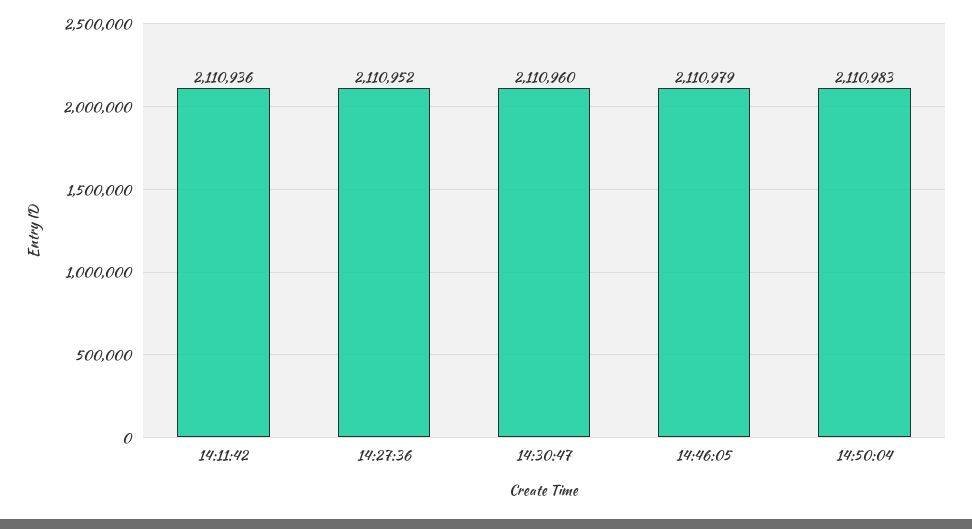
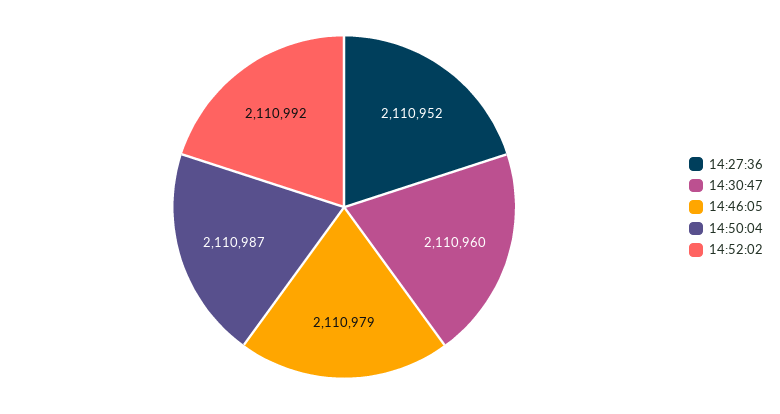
14:11:42: 2110936 -> none
14:50:04: 2110983 -> 2110987
14:52:02: none -> 2110992

